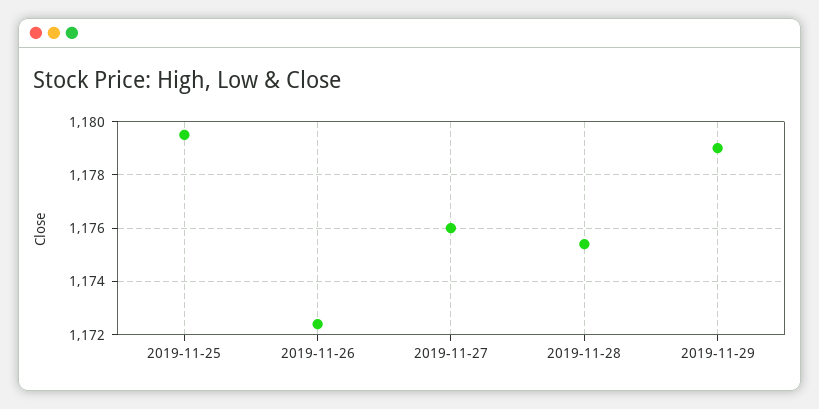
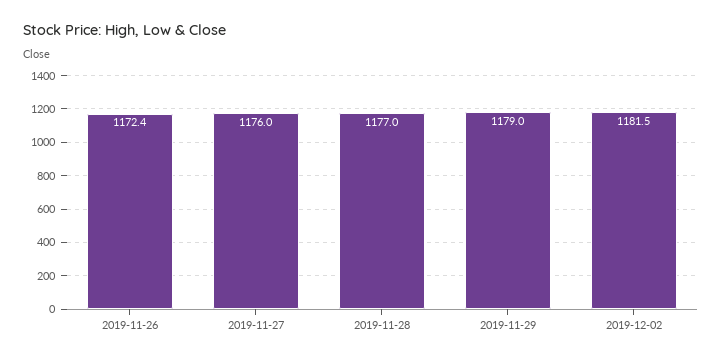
2019-11-25: 1179.5 -> none
2019-11-28: 1175.5 -> 1177
2019-12-02: none -> 1181.5

